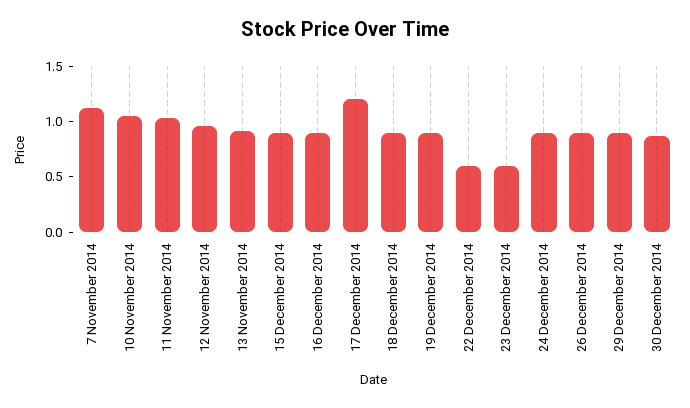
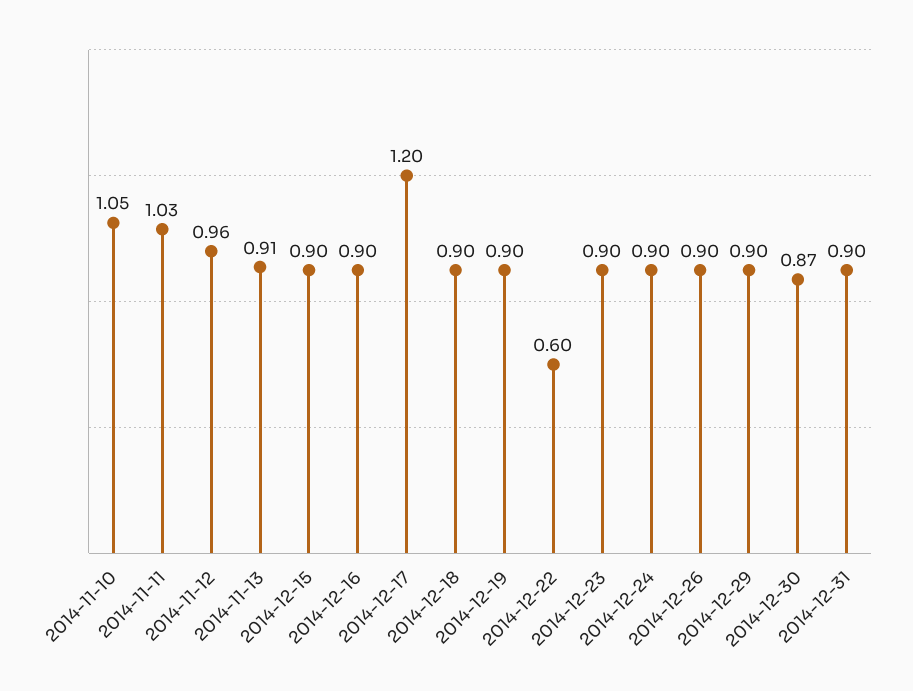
7 November 2014: 1.1 -> none
23 December 2014: 0.6 -> 0.9
2014-12-31: none -> 0.9

